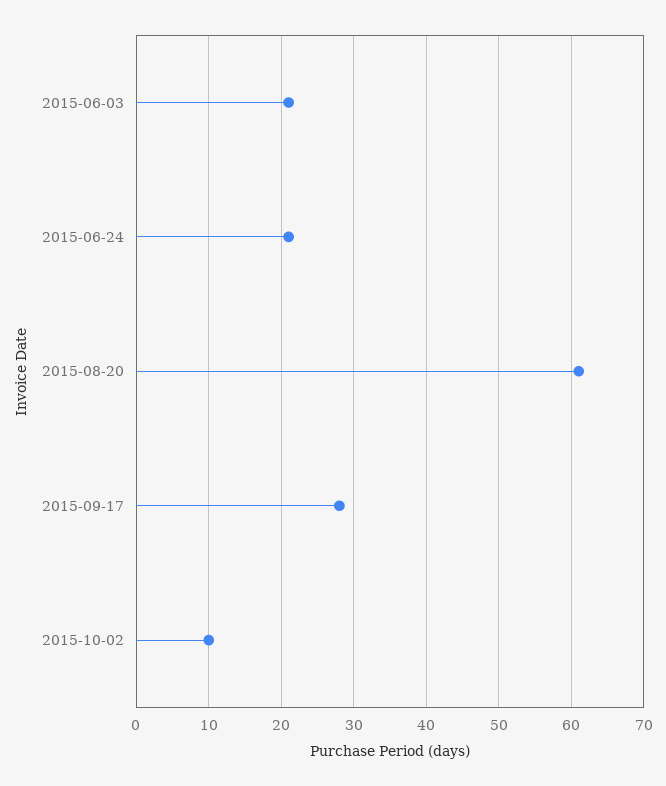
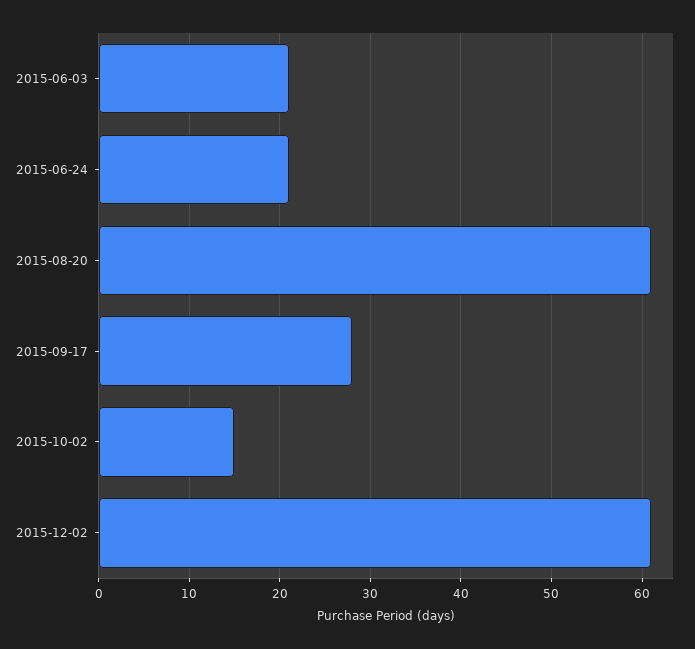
2015-10-02: 10 -> 15
2015-12-02: none -> 61

